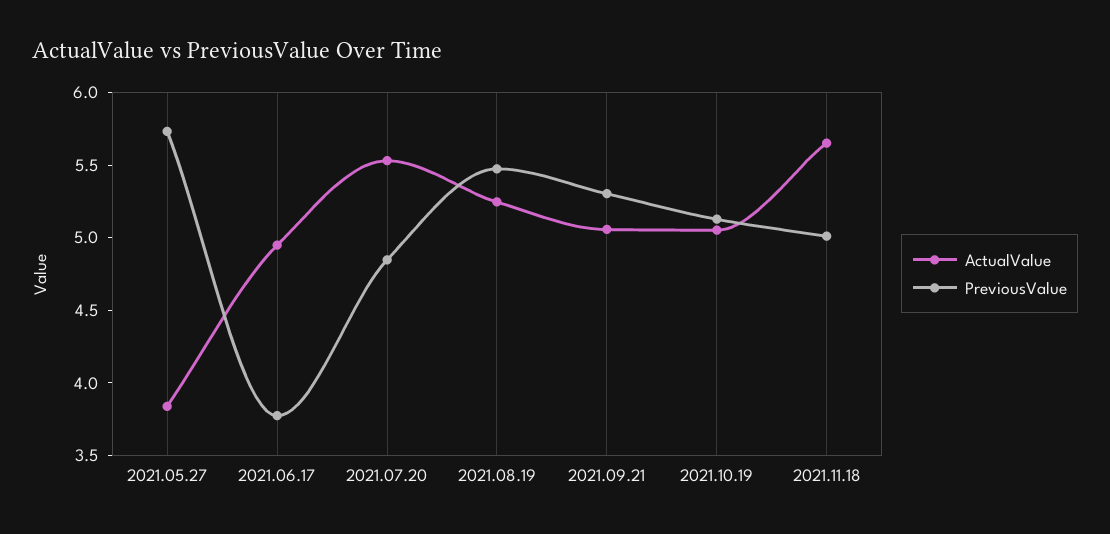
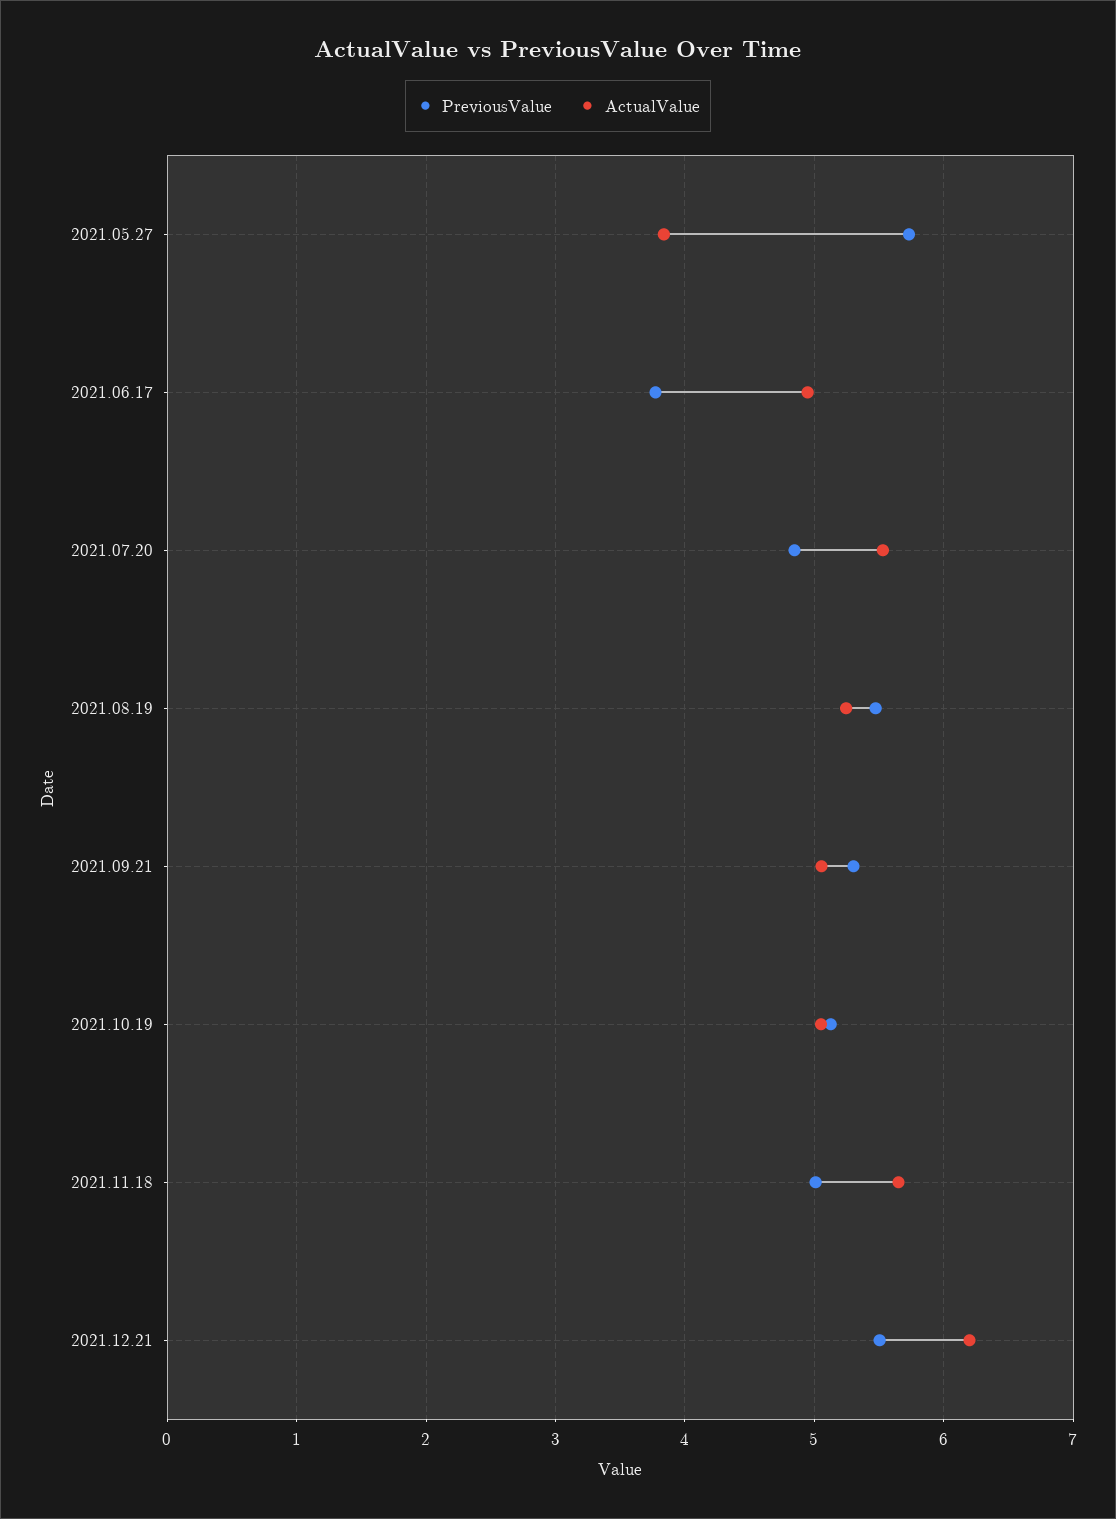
PreviousValue, 2021.12.21: none -> 5.5
ActualValue, 2021.12.21: none -> 6.2

